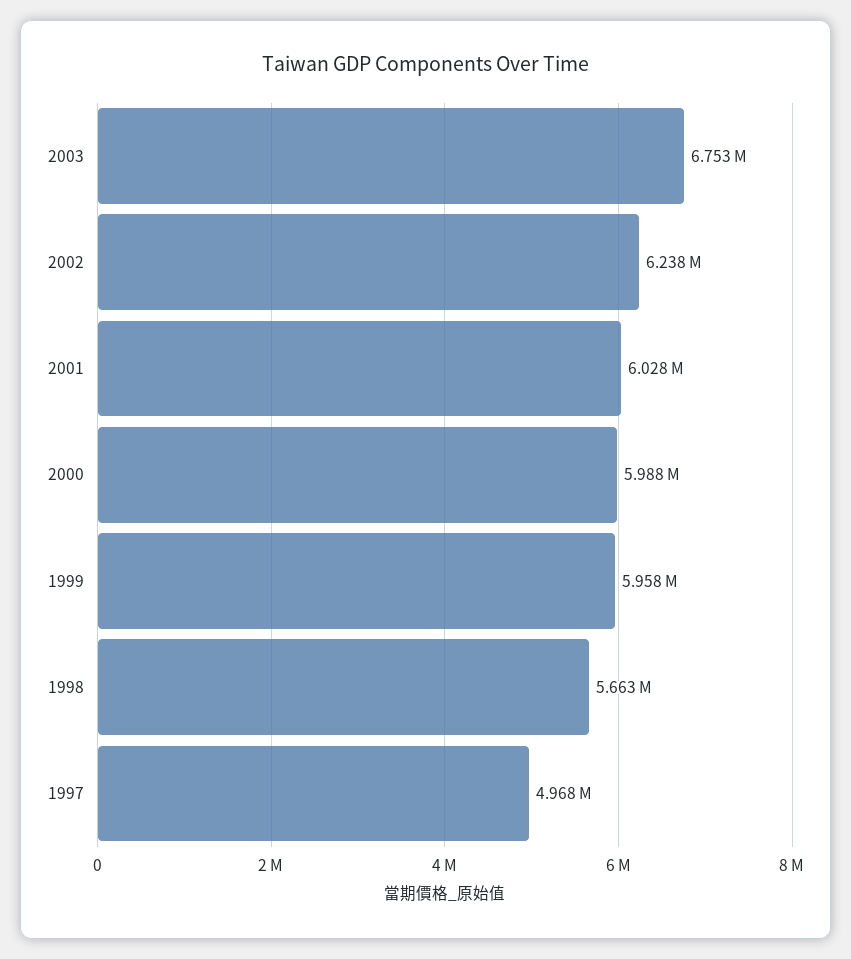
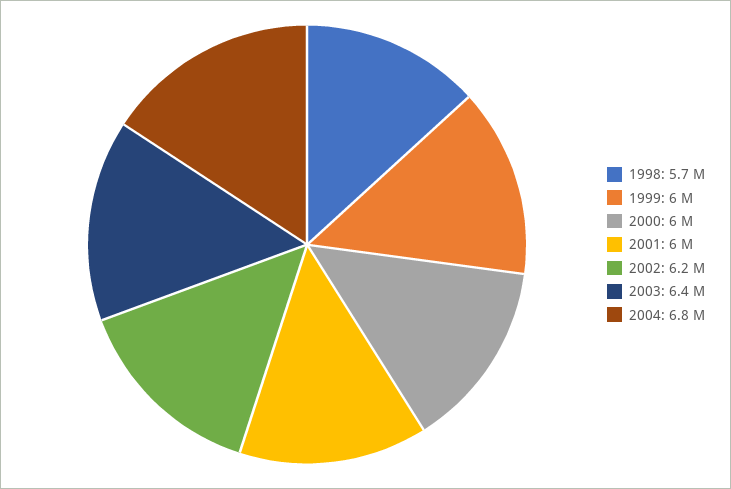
2003: 6753000 -> 6400000
1997: 4968000 -> none
2004: none -> 6800000

